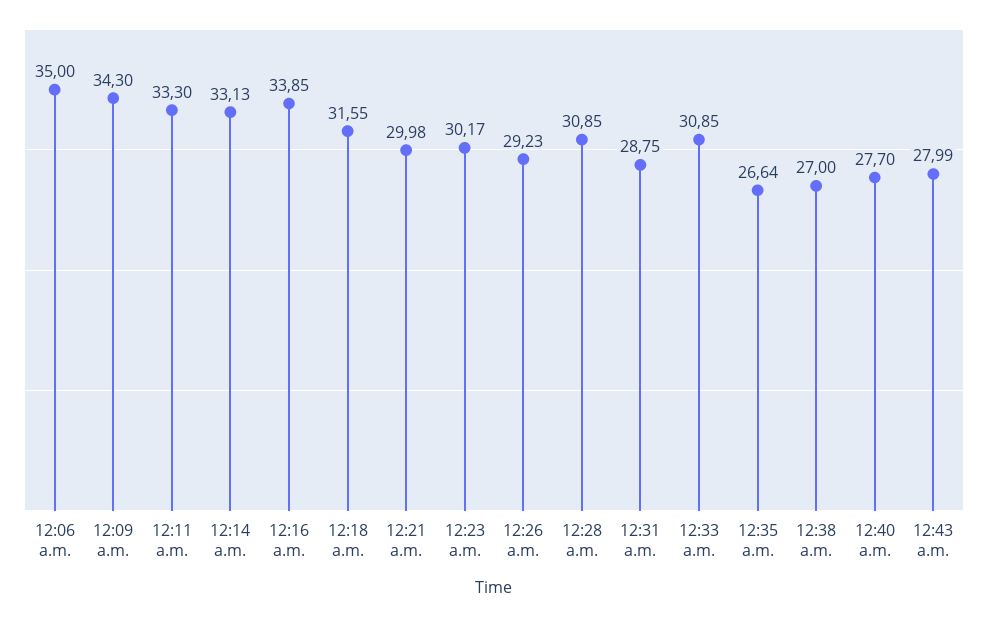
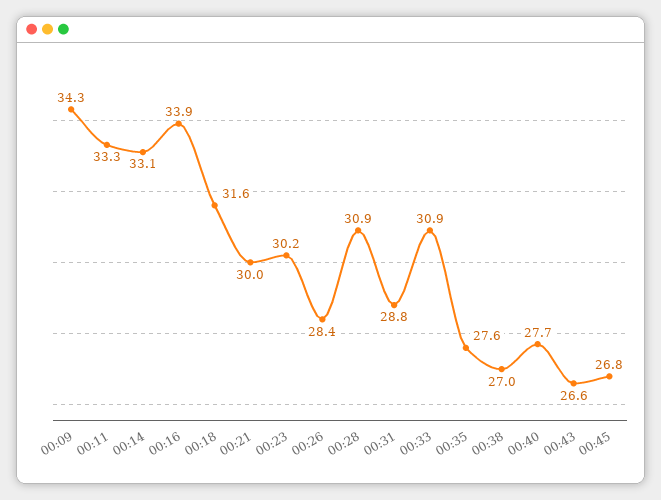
12:06 a.m.: 35 -> none
12:26 a.m.: 29.23 -> 28.4
12:35 a.m.: 26.64 -> 27.6
12:43 a.m.: 27.99 -> 26.6
00:45: none -> 26.8

